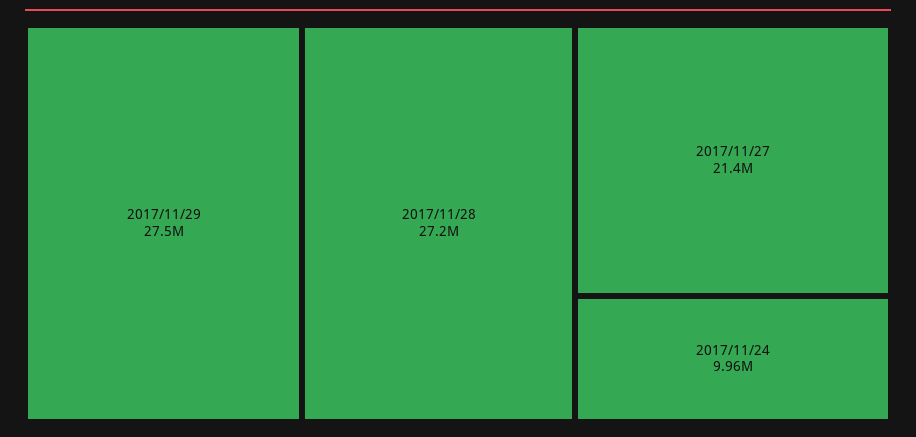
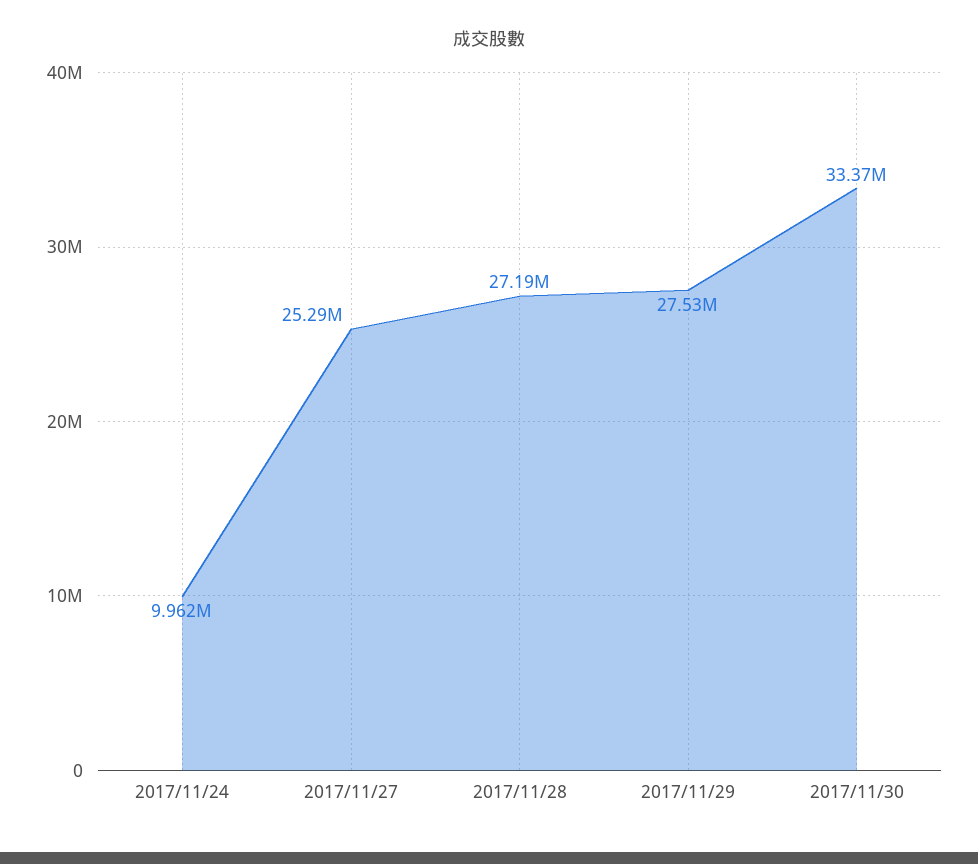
2017/11/27: 21400000 -> 25290000
2017/11/30: none -> 33370000

